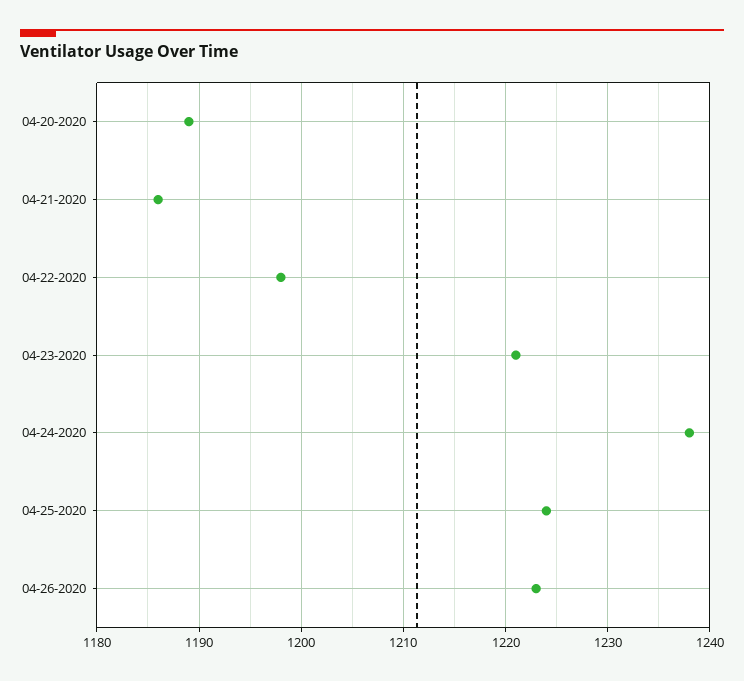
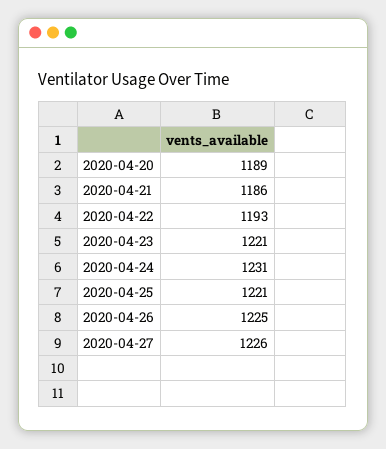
04-22-2020: 1198 -> 1193
04-24-2020: 1238 -> 1231
04-25-2020: 1224 -> 1221
04-26-2020: 1223 -> 1225
2020-04-27: none -> 1226

